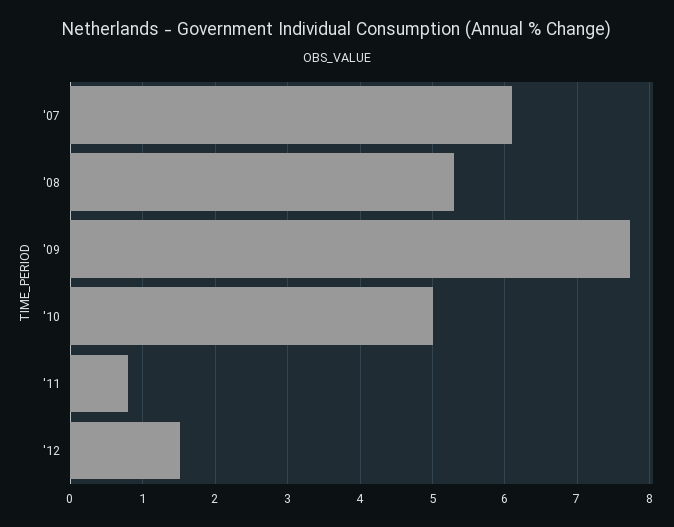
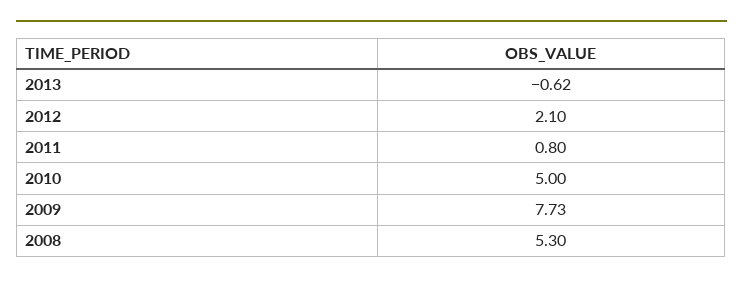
'07: 6.1 -> none
'12: 1.5 -> 2.1
2013: none -> -0.62

